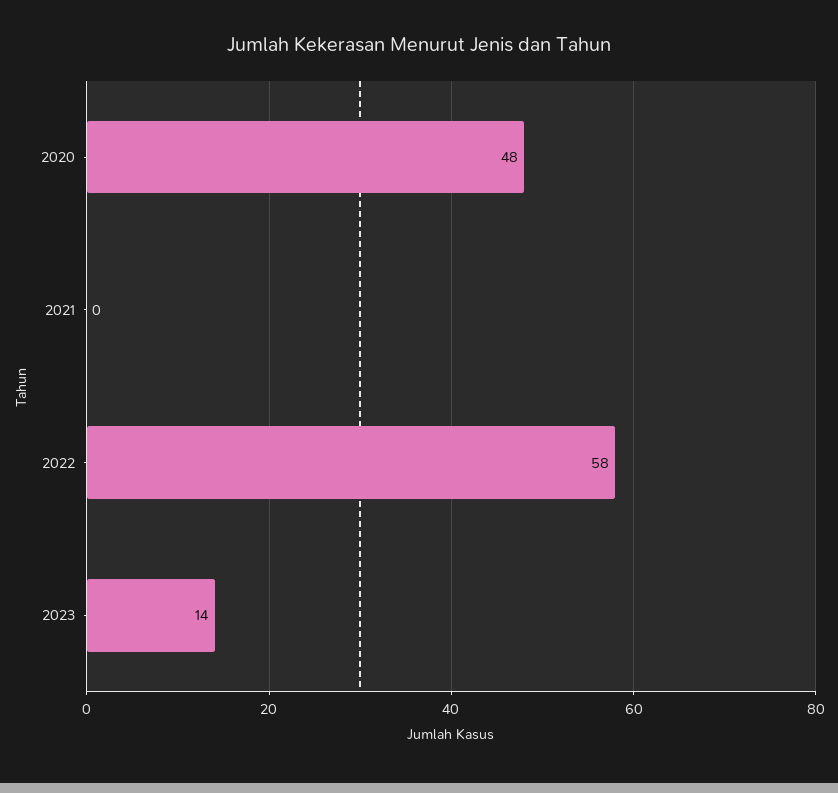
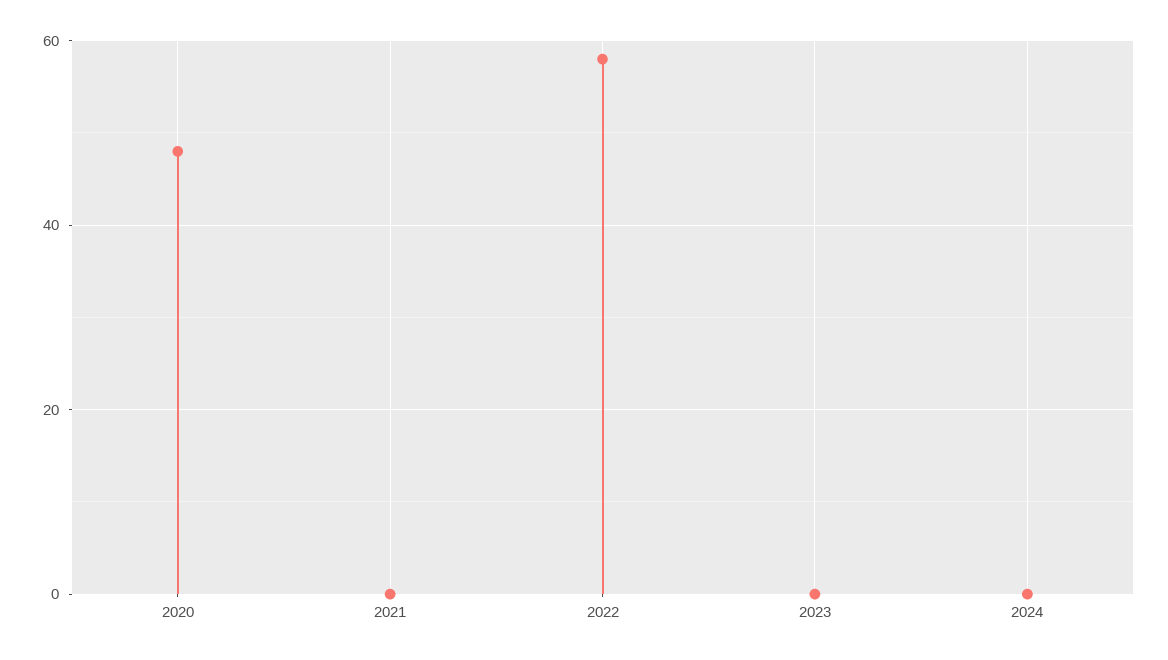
2023: 14 -> 0
2024: none -> 0

